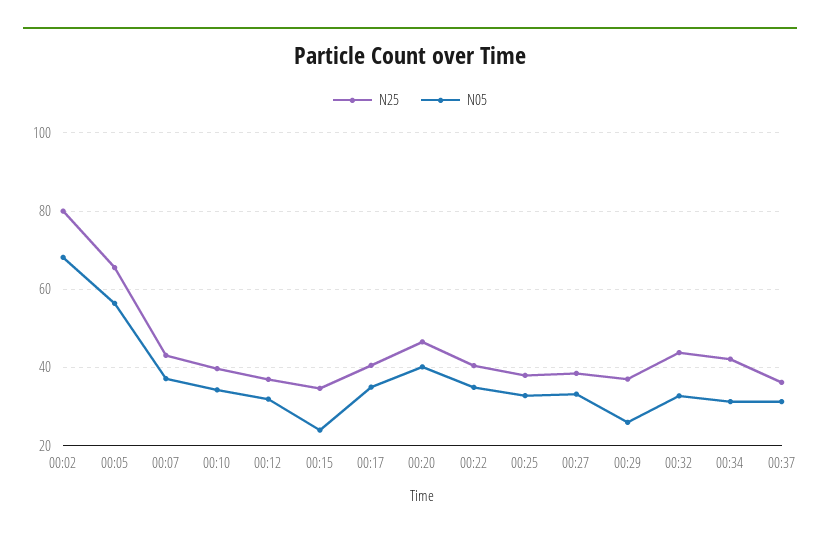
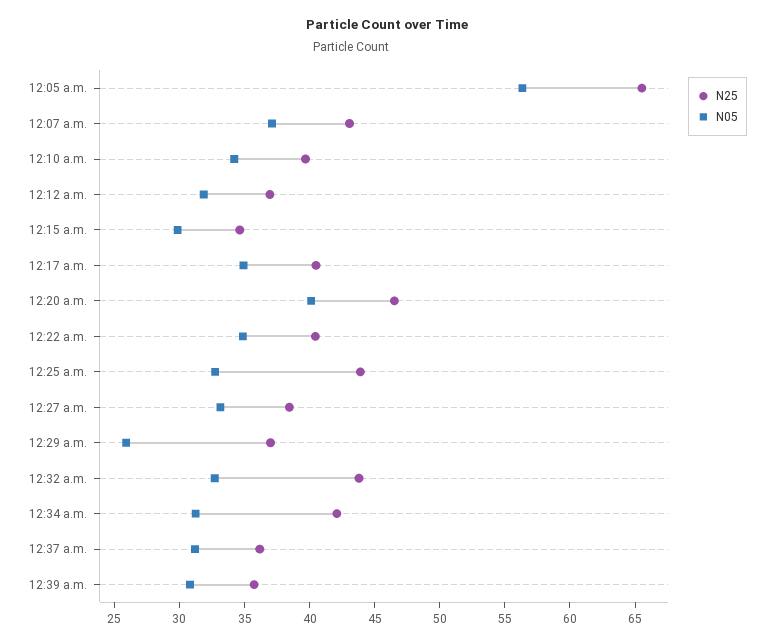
N25, 00:02: 80 -> none
N05, 00:02: 68 -> none
N05, 00:15: 24 -> 30
N25, 00:25: 38 -> 44
N25, 12:39 a.m.: none -> 36
N05, 12:39 a.m.: none -> 31

